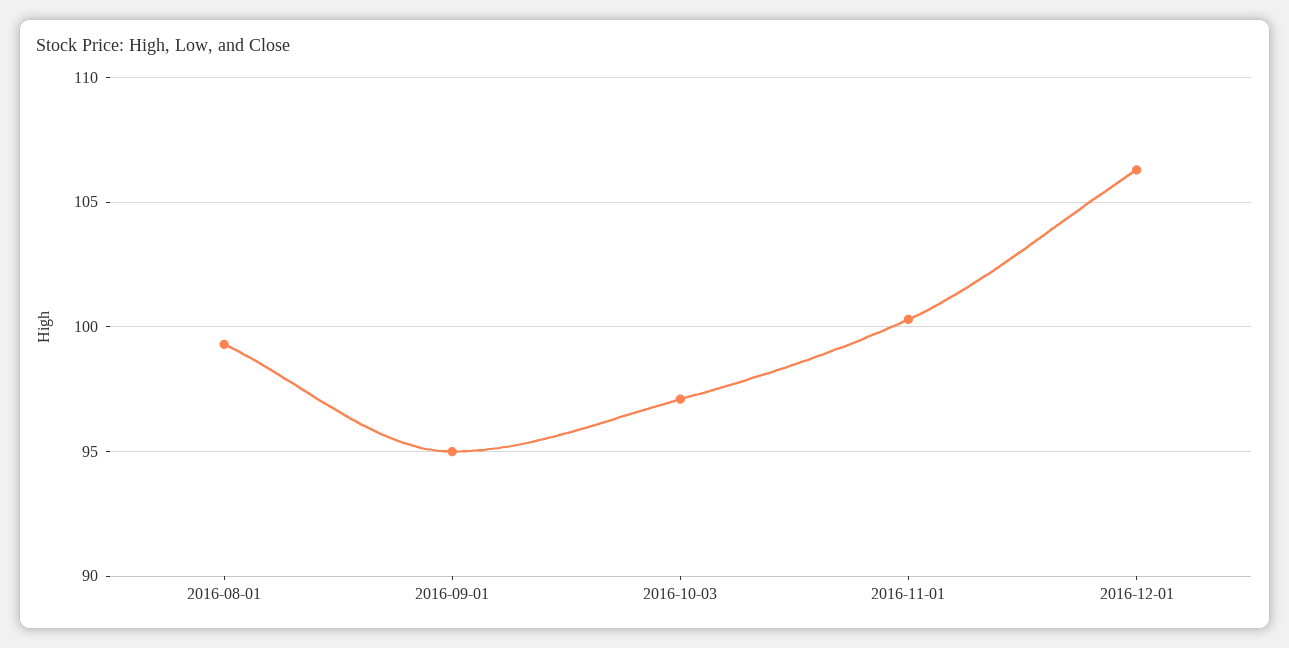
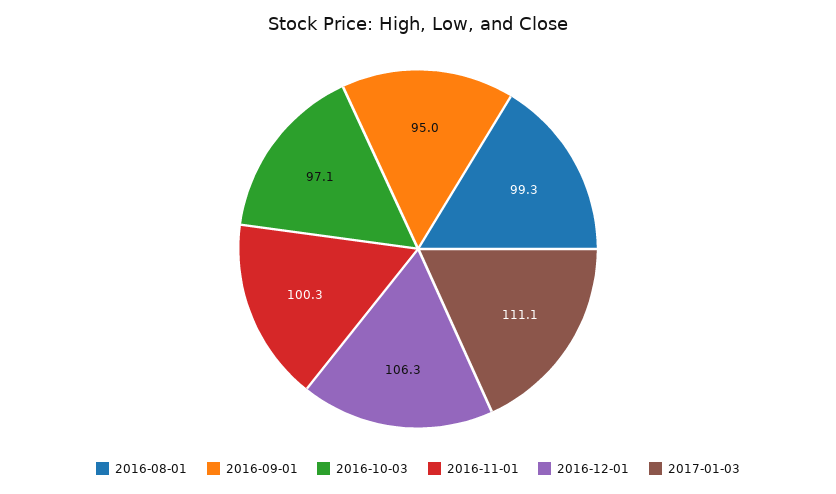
2017-01-03: none -> 111.1

